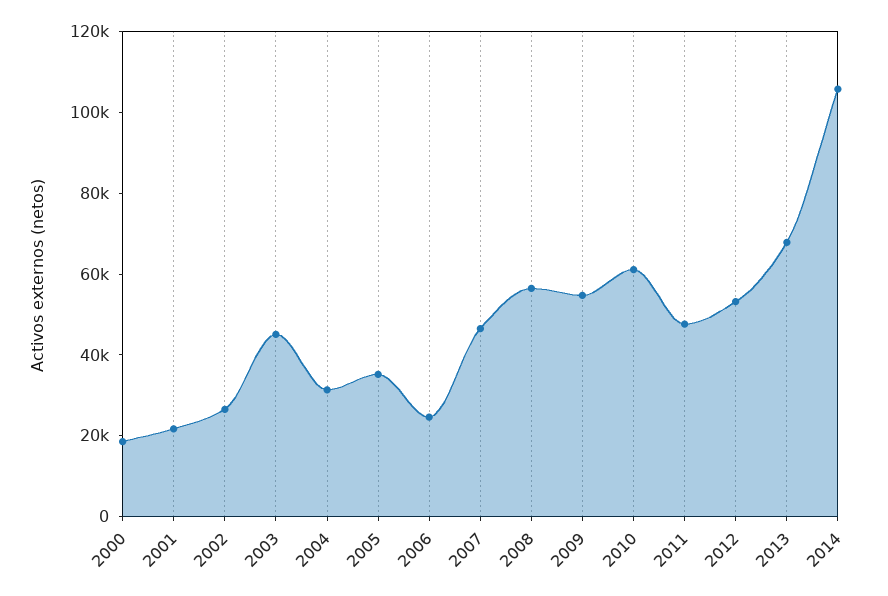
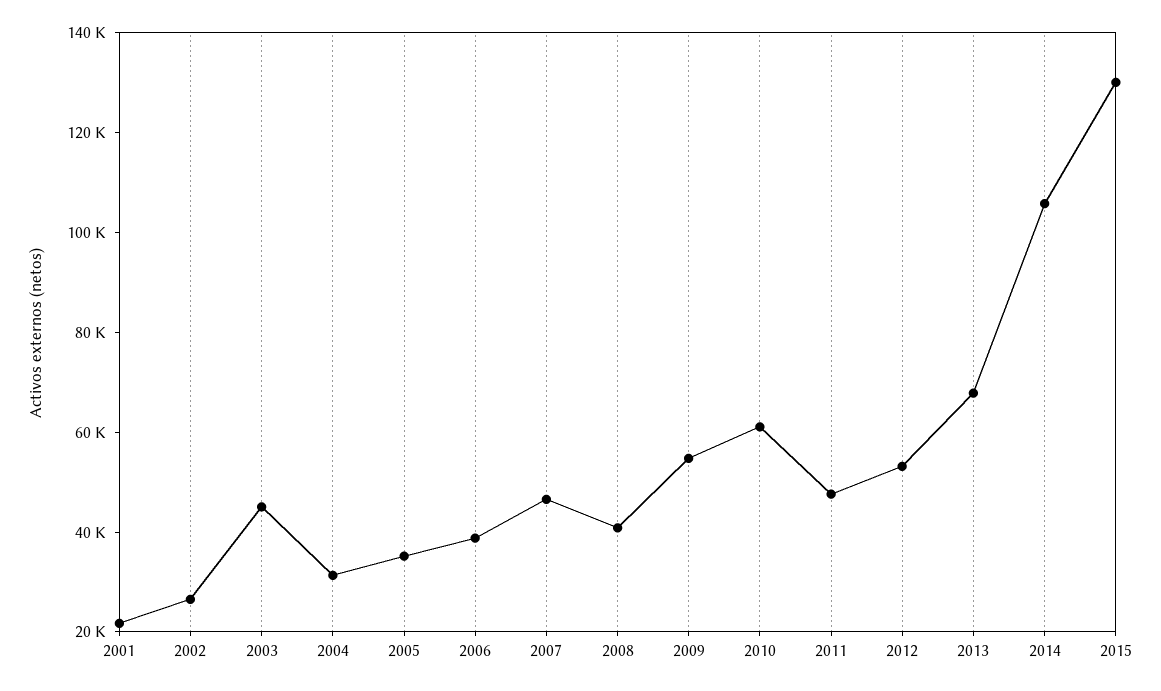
2000: 20000 -> none
2006: 25000 -> 40000
2008: 55000 -> 40000
2015: none -> 130000

